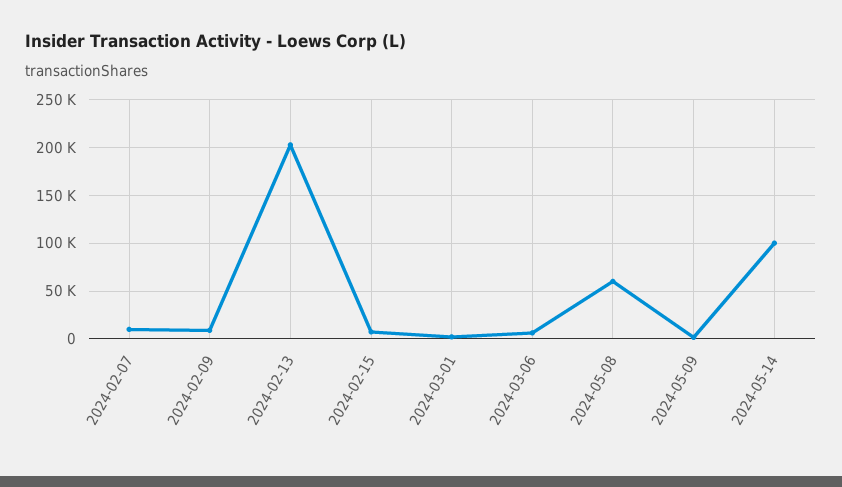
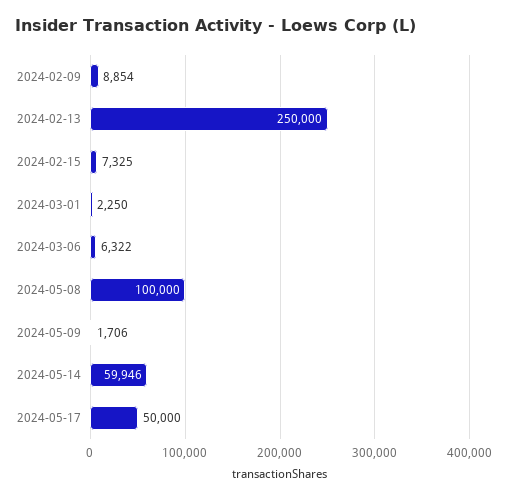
2024-02-07: 10000 -> none
2024-02-13: 200000 -> 250000
2024-05-08: 60000 -> 100000
2024-05-14: 100000 -> 59946
2024-05-17: none -> 50000

